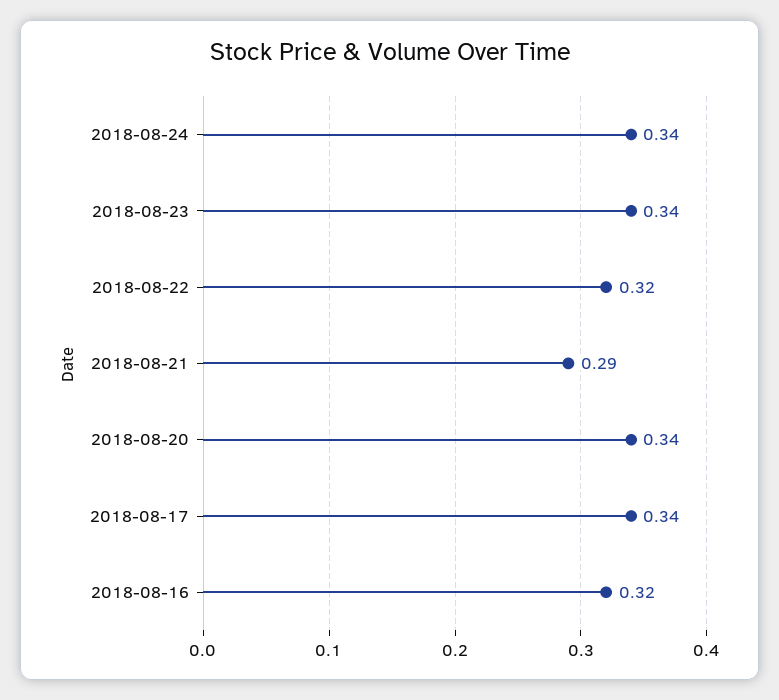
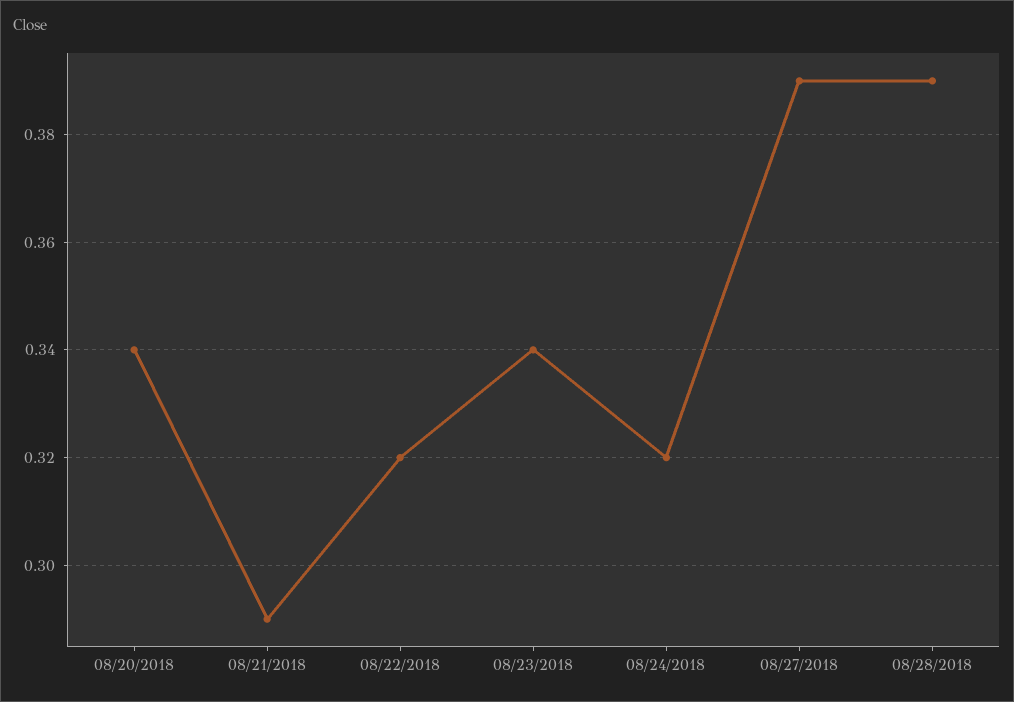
2018-08-24: 0.34 -> 0.32
2018-08-17: 0.34 -> none
2018-08-16: 0.32 -> none
08/27/2018: none -> 0.39
08/28/2018: none -> 0.39

